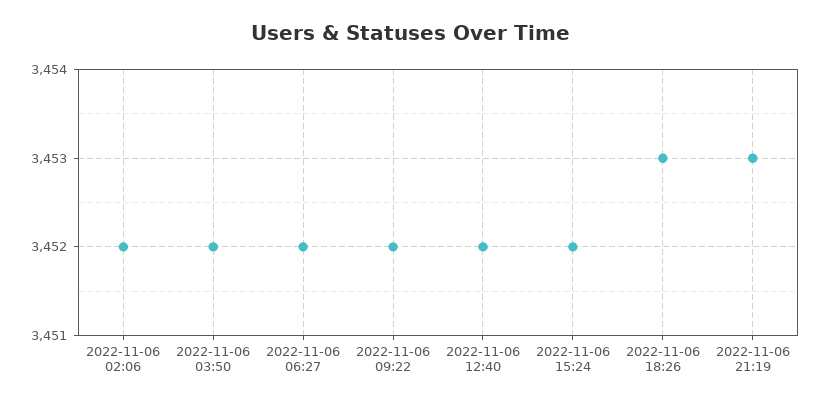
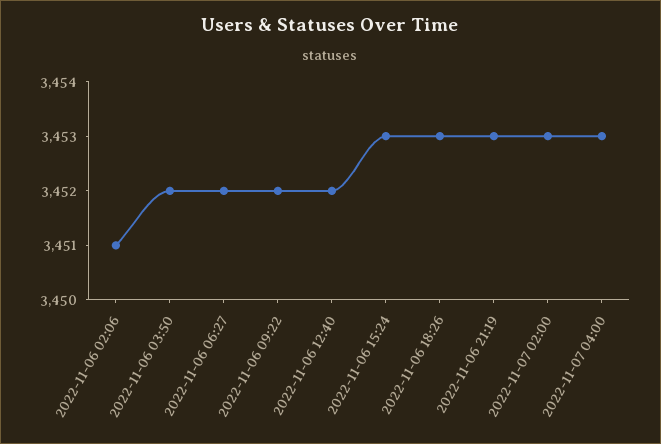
2022-11-06 02:06: 3452 -> 3451
2022-11-06 15:24: 3452 -> 3453
2022-11-07 02:00: none -> 3453
2022-11-07 04:00: none -> 3453

